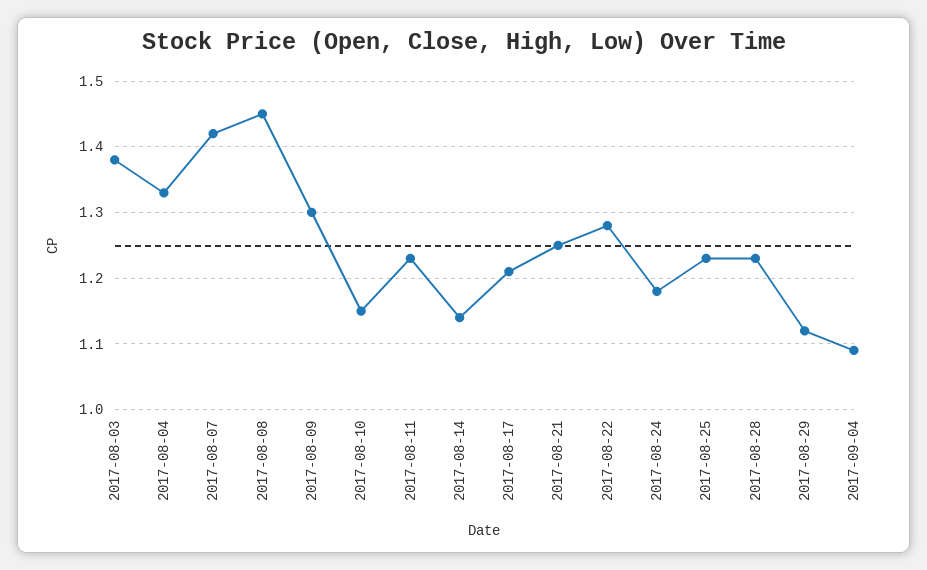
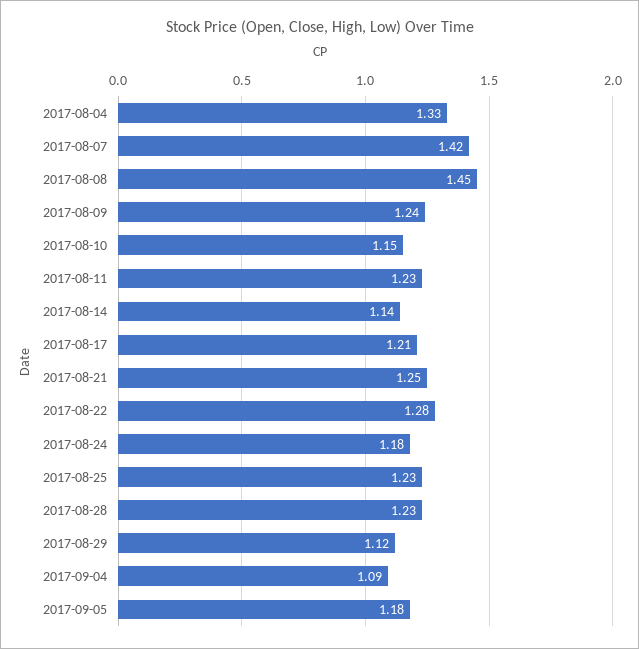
2017-08-03: 1.38 -> none
2017-08-09: 1.3 -> 1.24
2017-09-05: none -> 1.18

